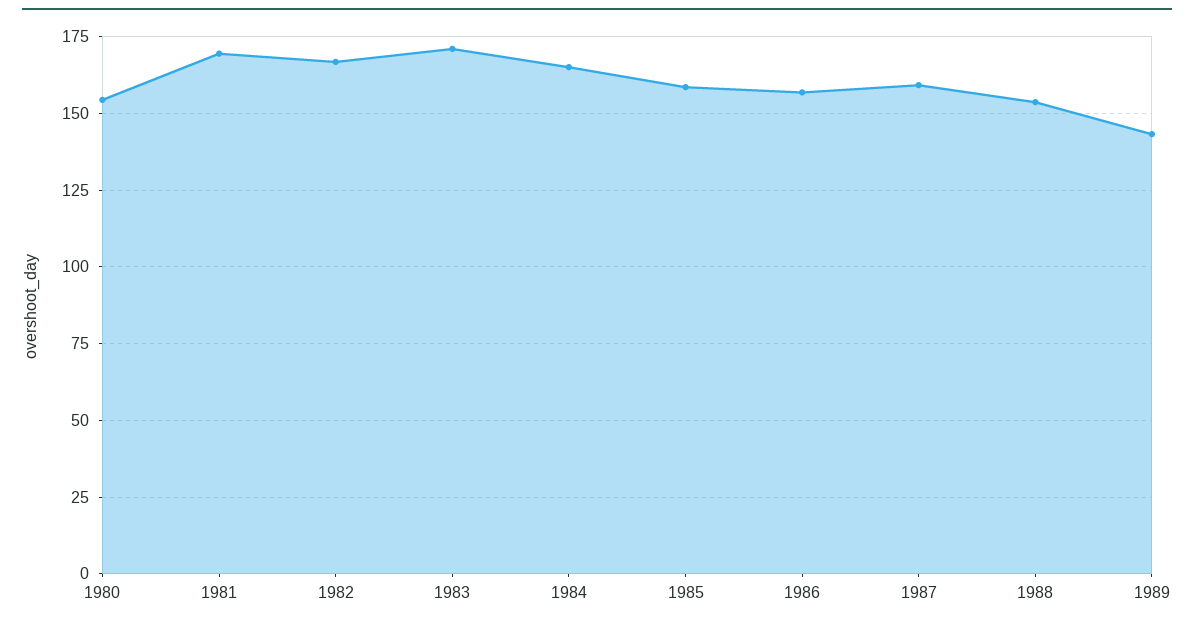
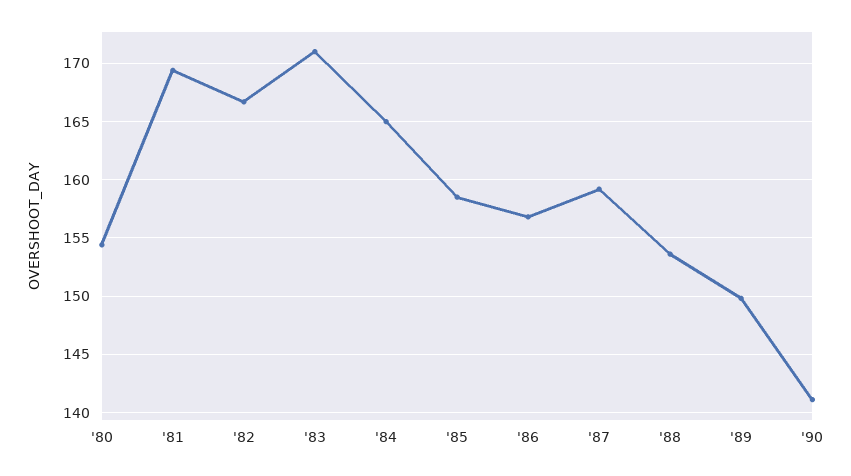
1989: 142.5 -> 150
'90: none -> 141

